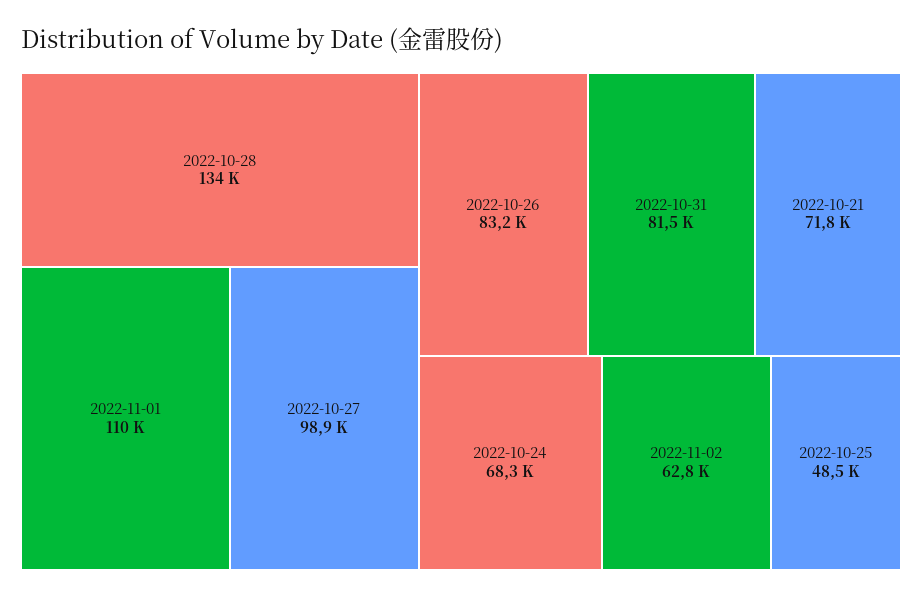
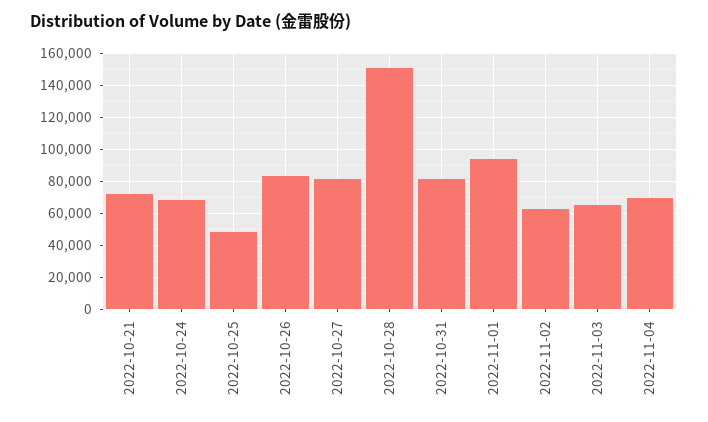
2022-10-28: 134000 -> 150000
2022-11-01: 110000 -> 95000
2022-10-27: 98900 -> 80000
2022-11-03: none -> 65000
2022-11-04: none -> 70000

